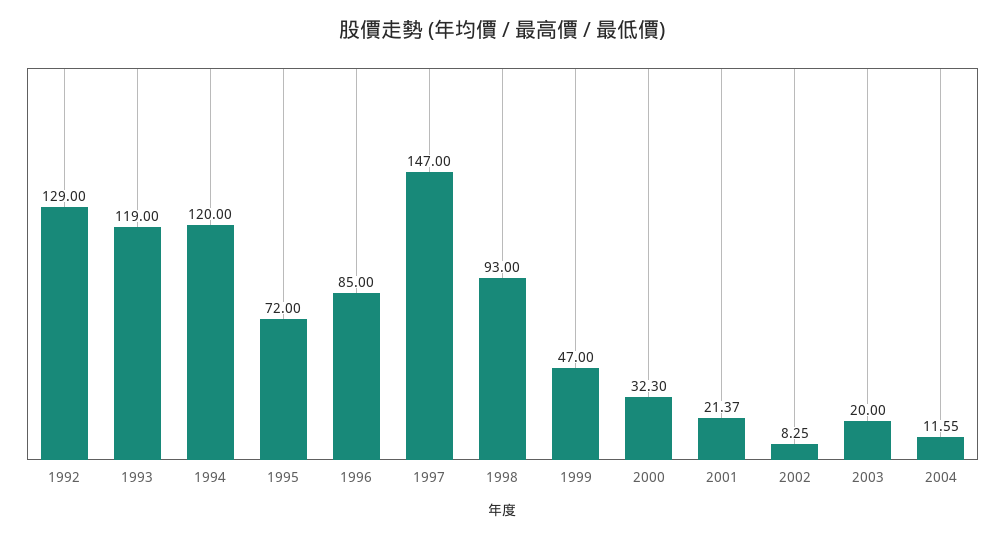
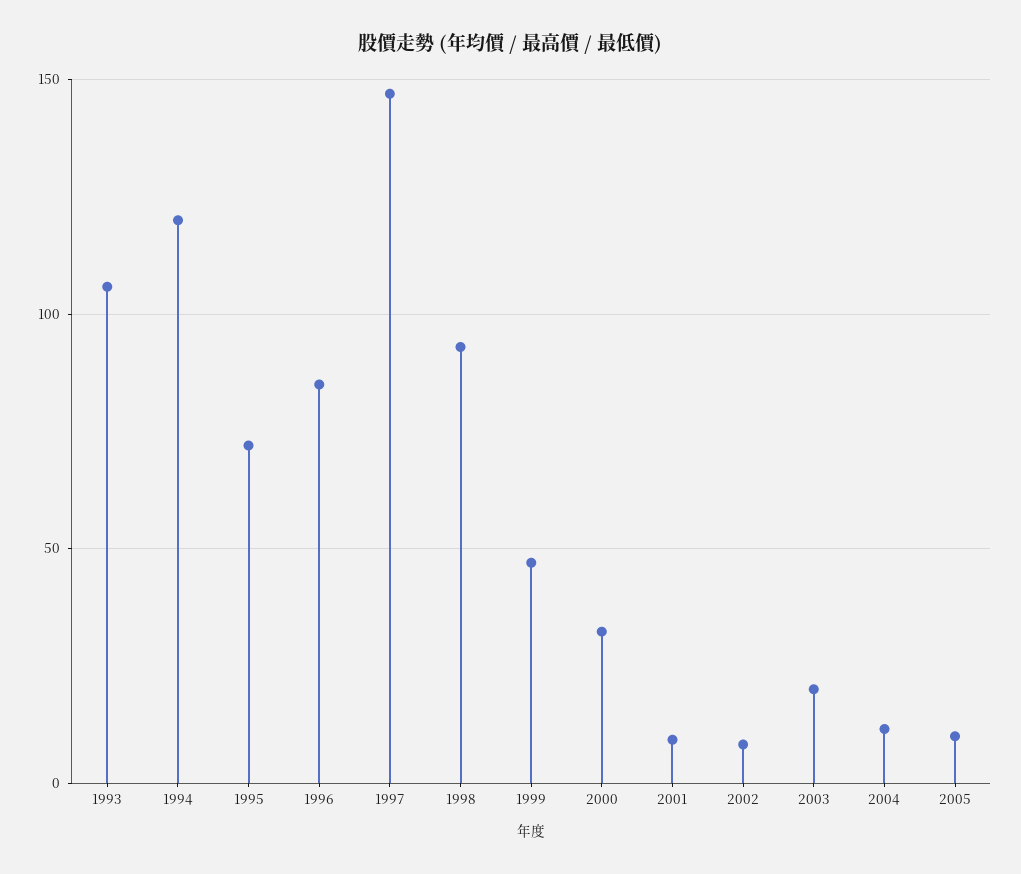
1992: 129 -> none
1993: 119 -> 105
2001: 21.37 -> 10
2005: none -> 10

